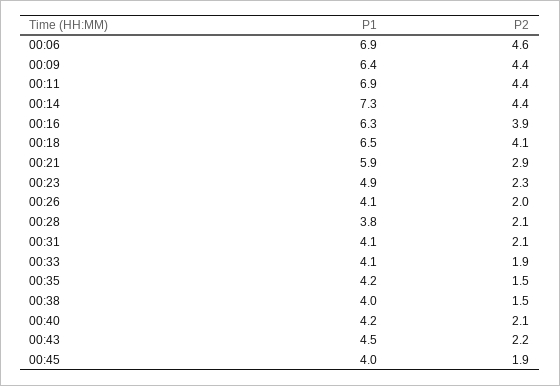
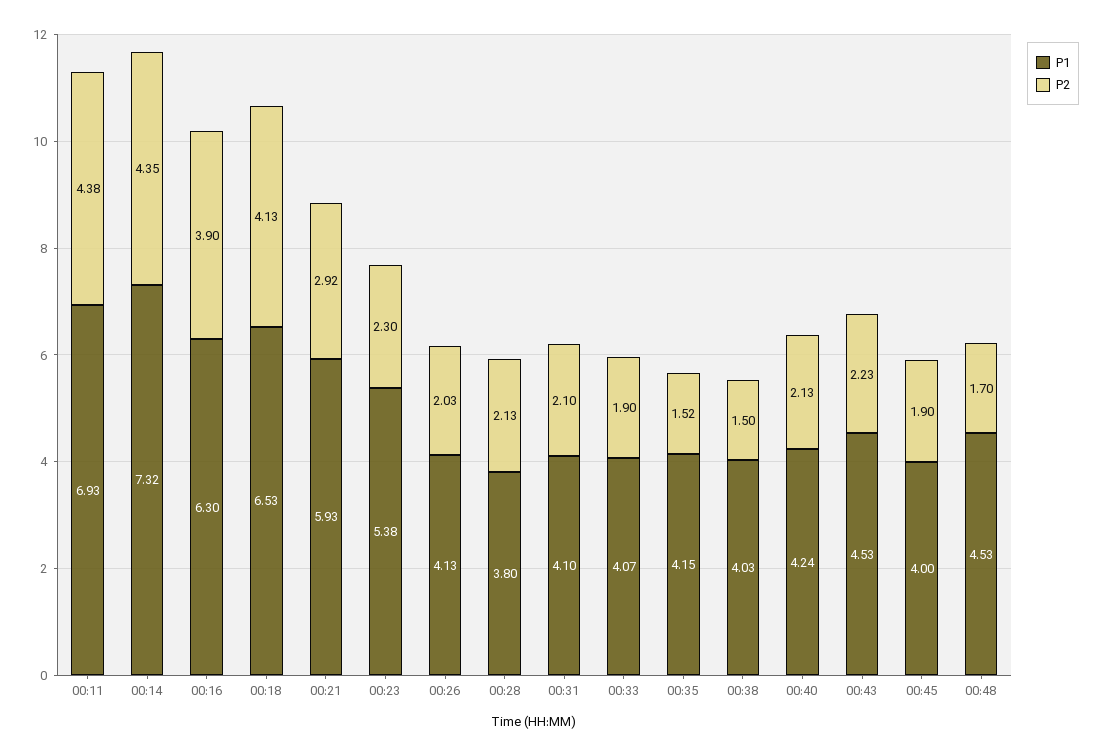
P1, 00:06: 6.9 -> none
P2, 00:06: 4.6 -> none
P1, 00:09: 6.4 -> none
P2, 00:09: 4.4 -> none
P1, 00:23: 4.9 -> 5.38
P1, 00:48: none -> 4.53
P2, 00:48: none -> 1.7

